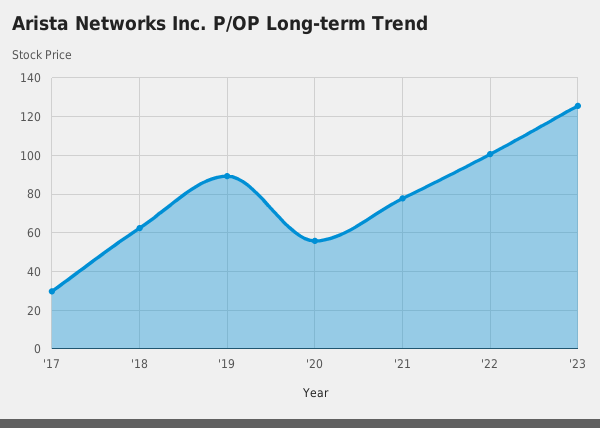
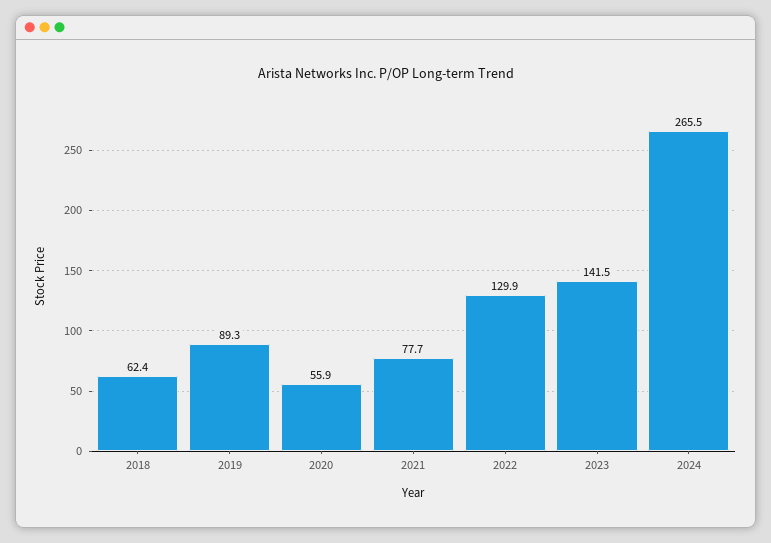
'17: 30 -> none
'22: 100 -> 129.9
'23: 125 -> 141.5
2024: none -> 265.5

